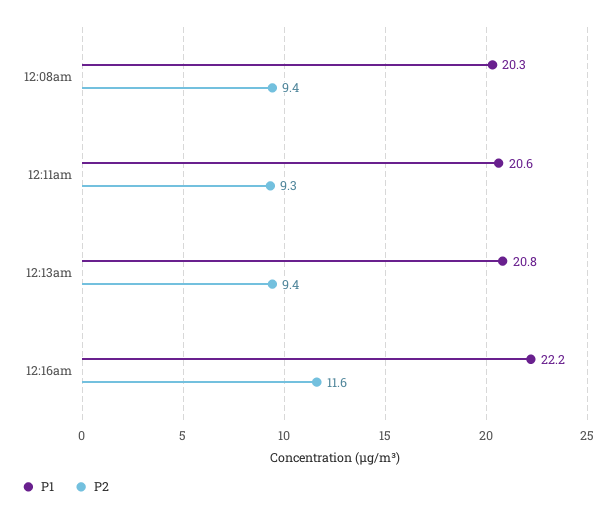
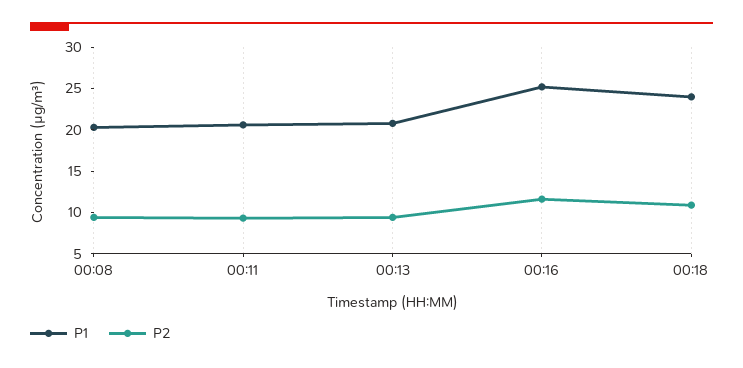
P1, 12:16am: 22.2 -> 25
P1, 00:18: none -> 24
P2, 00:18: none -> 11

